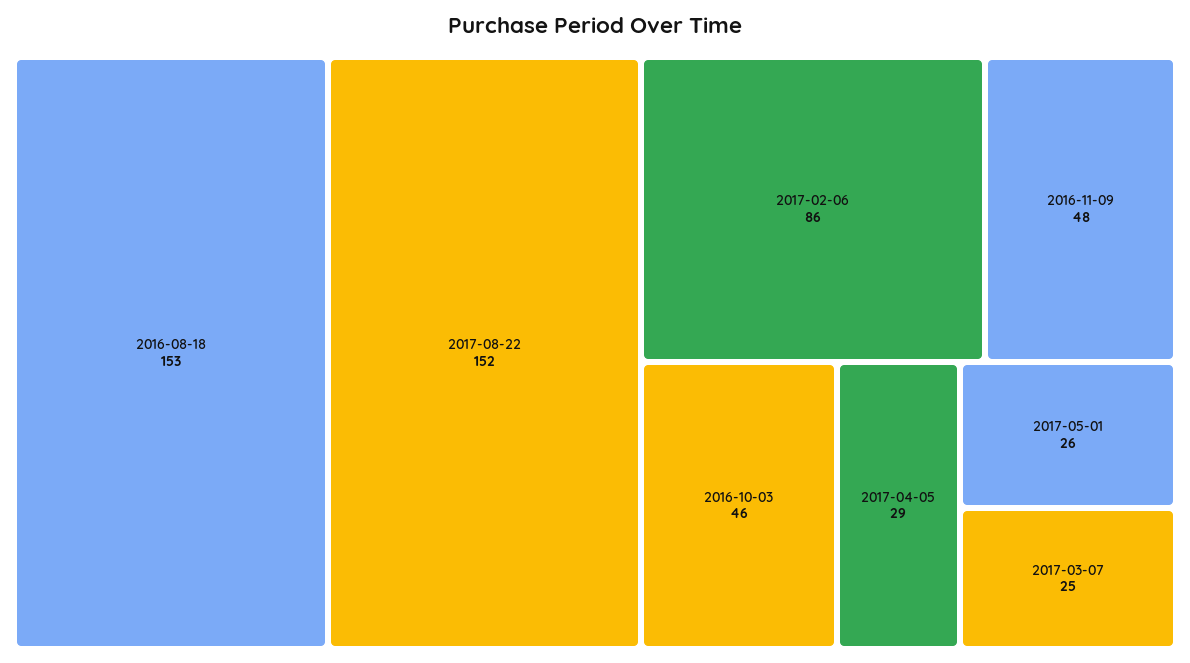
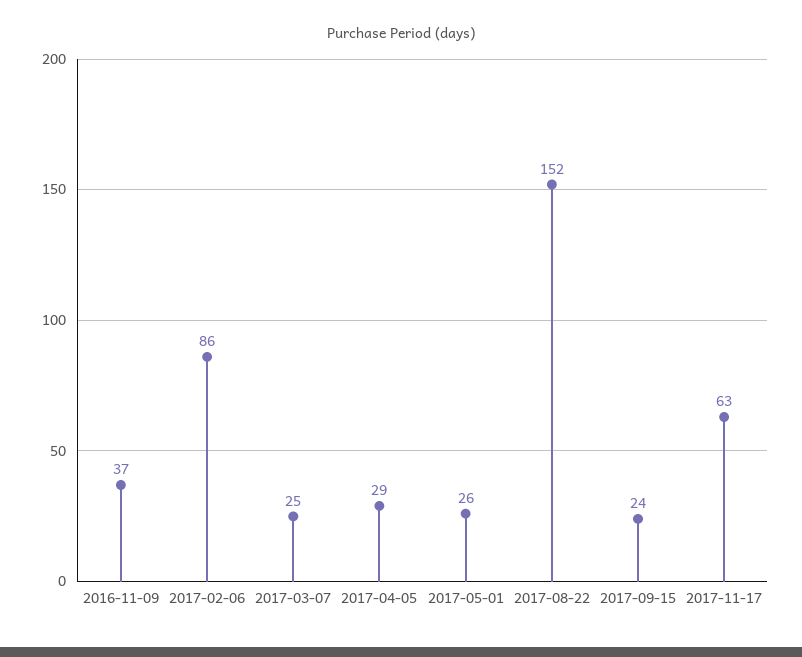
2016-08-18: 153 -> none
2016-11-09: 48 -> 37
2016-10-03: 46 -> none
2017-09-15: none -> 24
2017-11-17: none -> 63

